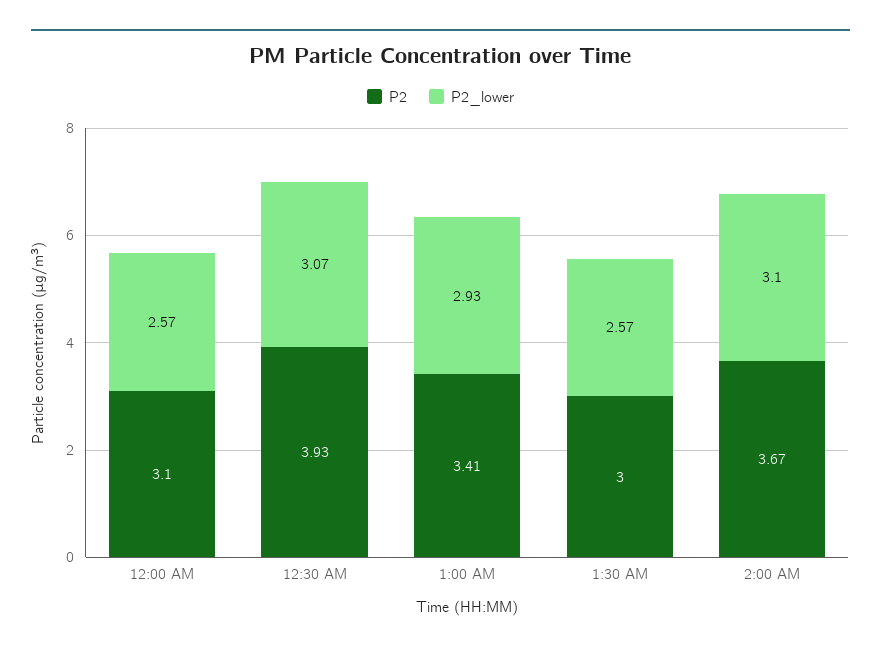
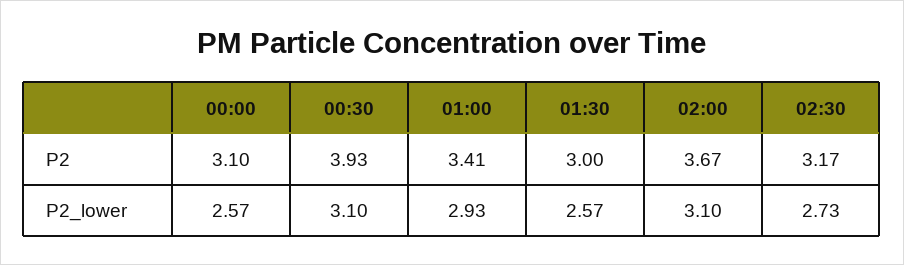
P2_lower, 12:30 AM: 3.07 -> 3.1
P2, 02:30: none -> 3.17
P2_lower, 02:30: none -> 2.73

